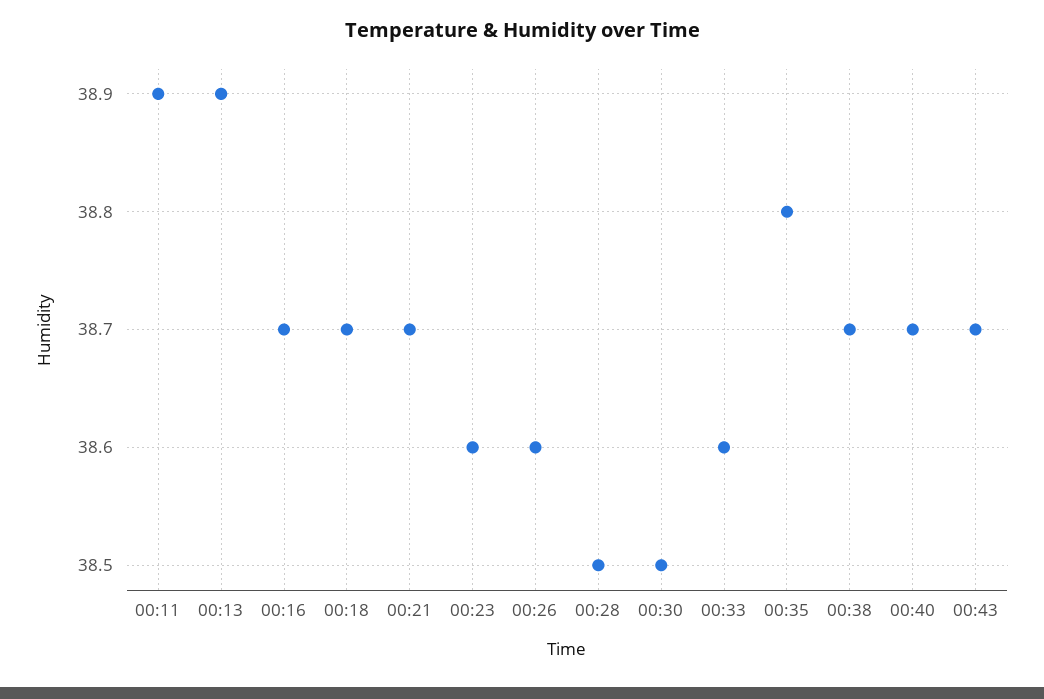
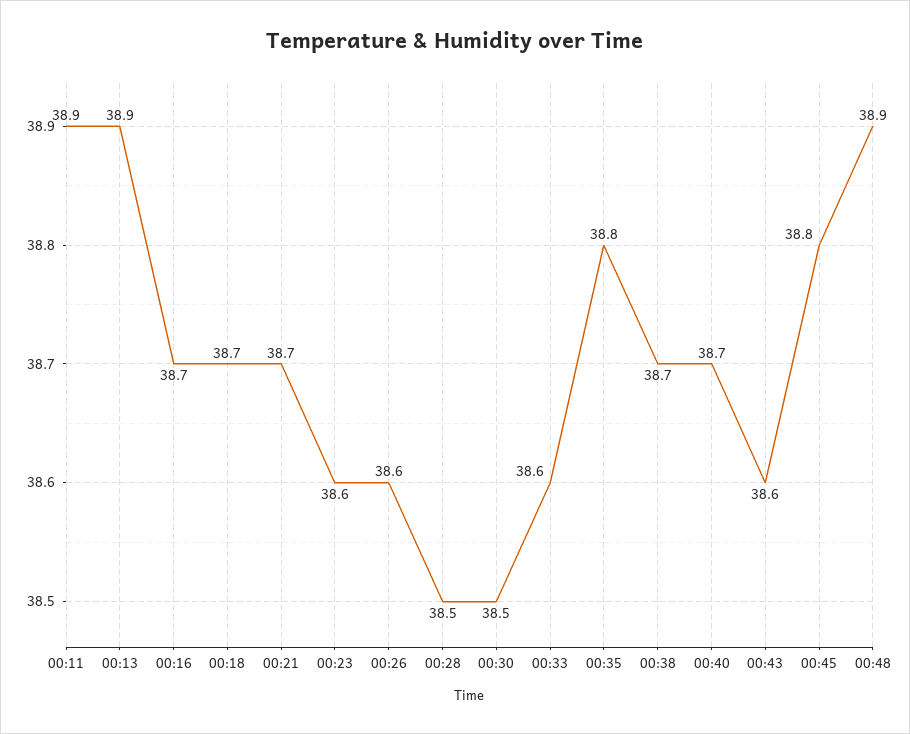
00:43: 38.7 -> 38.6
00:45: none -> 38.8
00:48: none -> 38.9

